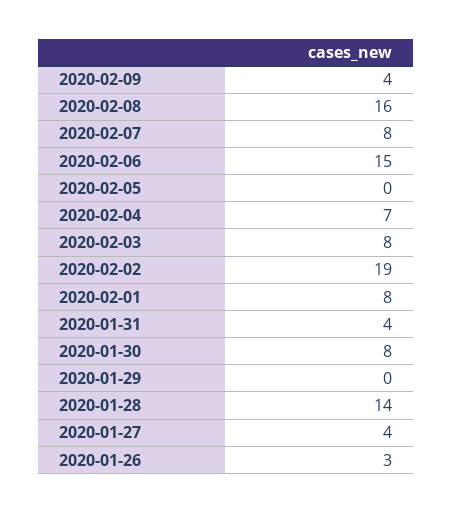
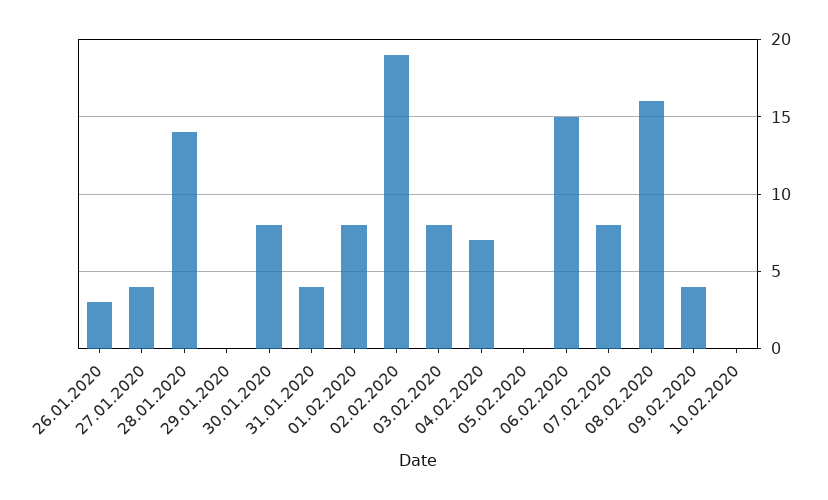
10.02.2020: none -> 0

